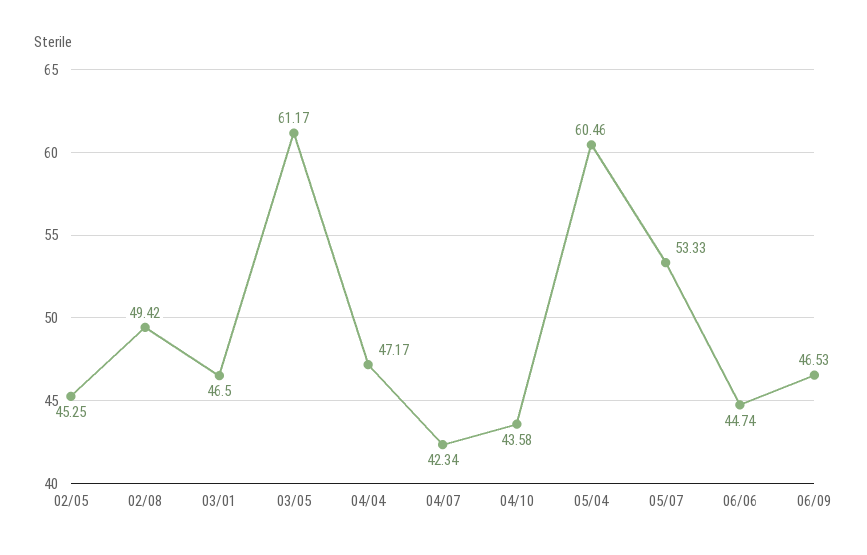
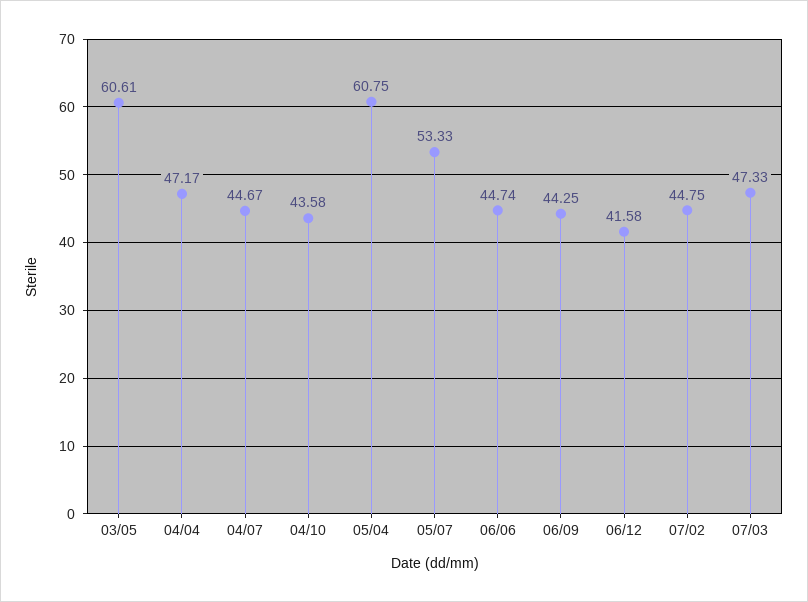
02/05: 45.25 -> none
02/08: 49.42 -> none
03/01: 46.5 -> none
03/05: 61.17 -> 60.61
04/07: 42.34 -> 44.67
05/04: 60.46 -> 60.75
06/09: 46.53 -> 44.25
06/12: none -> 41.58
07/02: none -> 44.75
07/03: none -> 47.33

